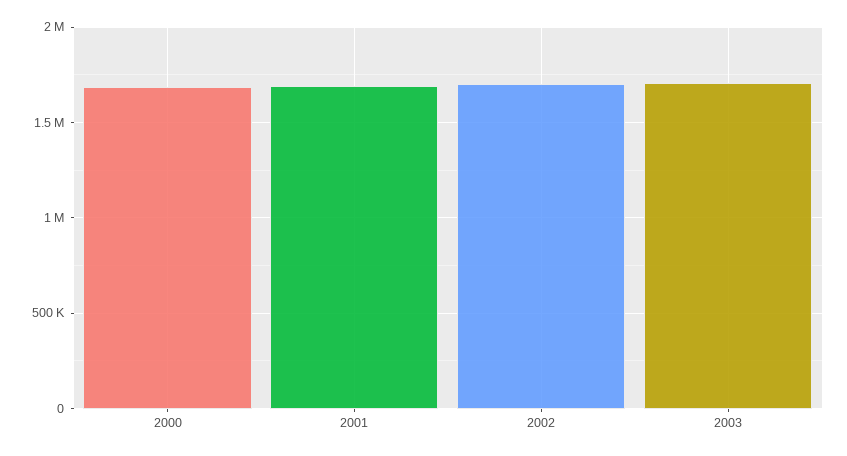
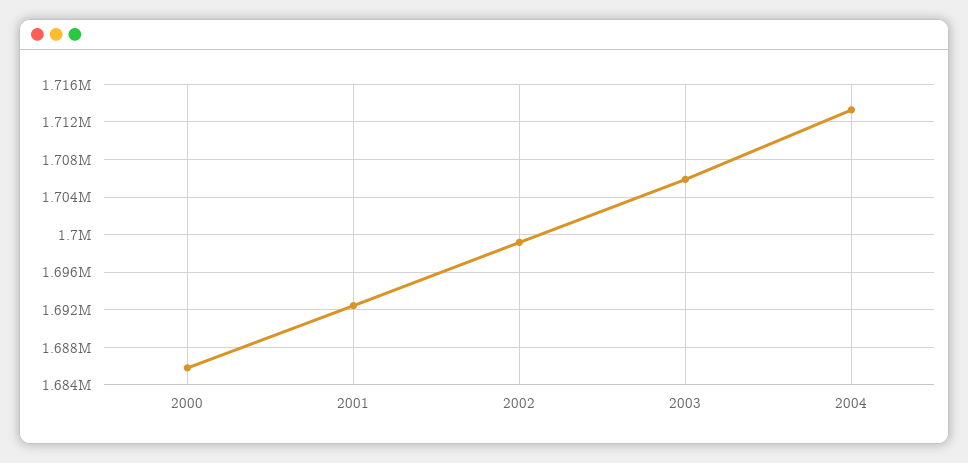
2004: none -> 1713000

